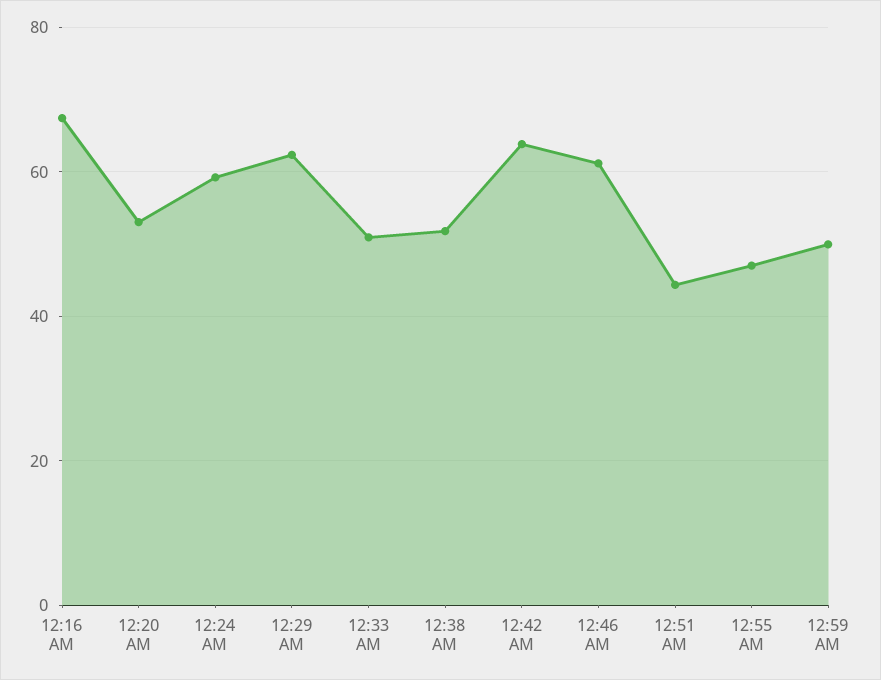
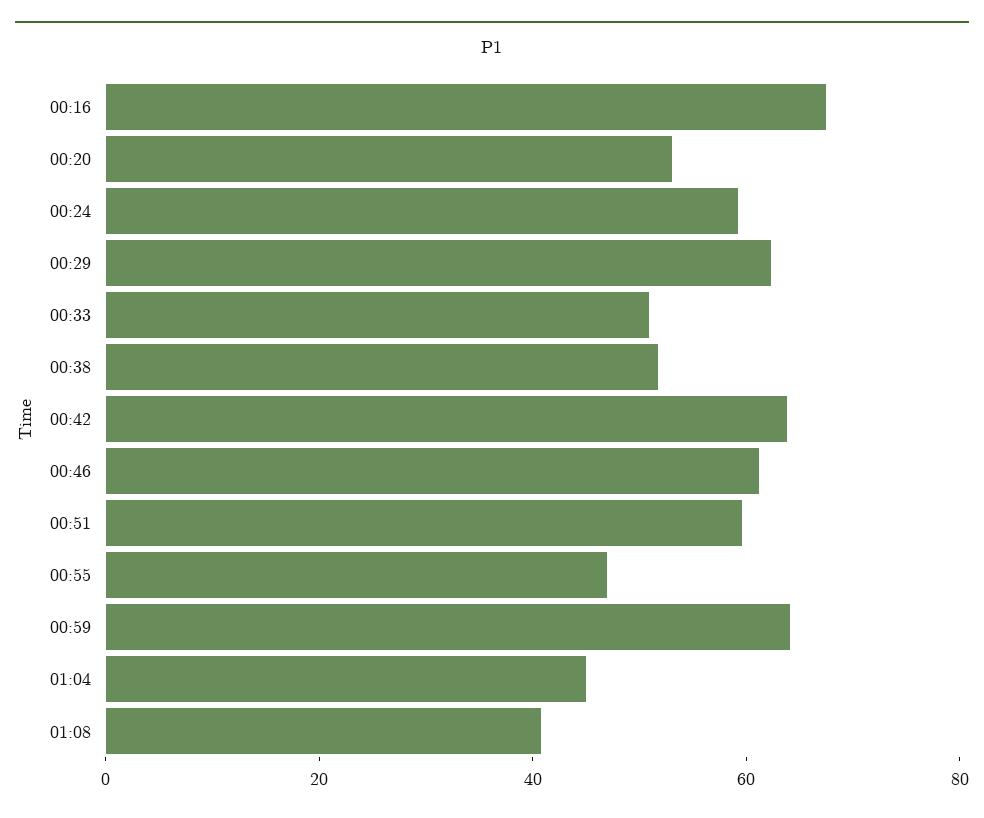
12:51 AM: 44 -> 60
12:59 AM: 50 -> 65
01:04: none -> 45
01:08: none -> 40

